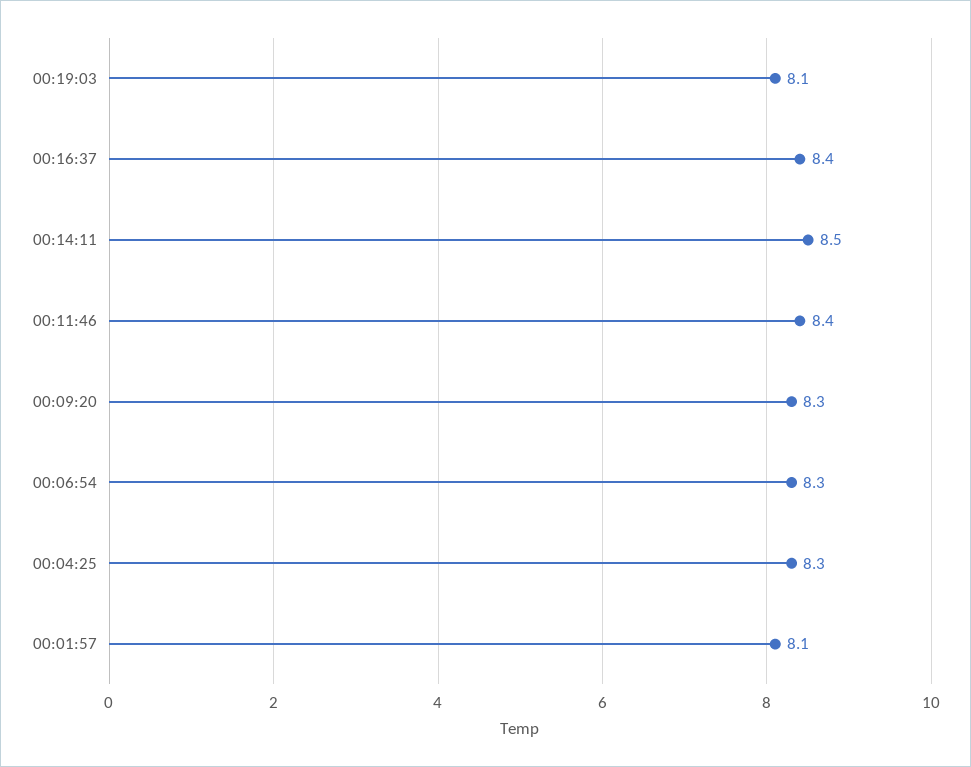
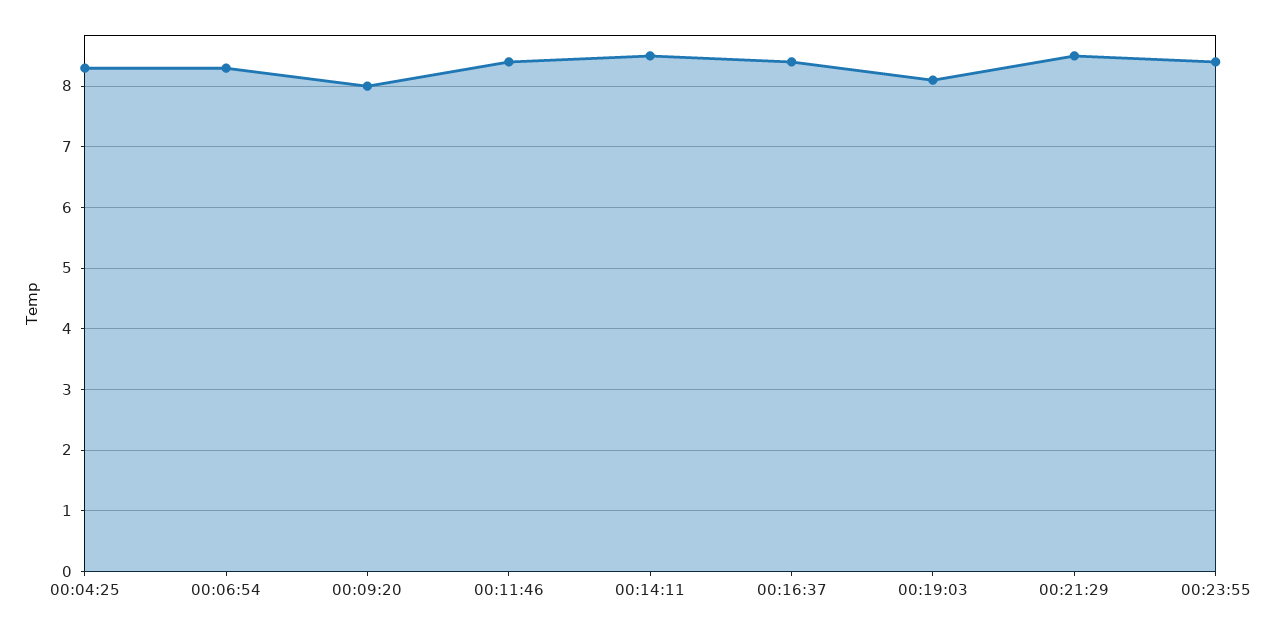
00:09:20: 8.3 -> 8
00:01:57: 8.1 -> none
00:21:29: none -> 8.5
00:23:55: none -> 8.4

